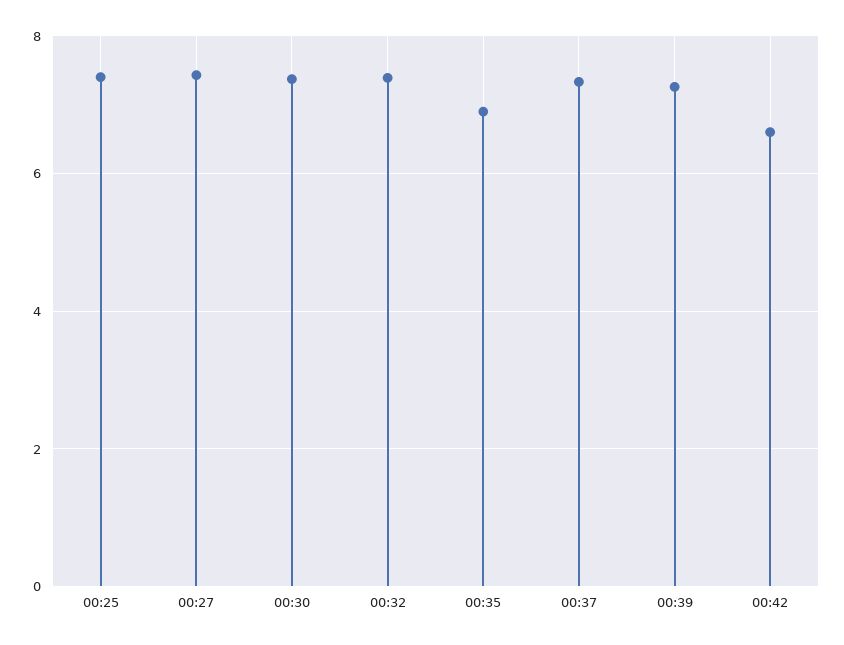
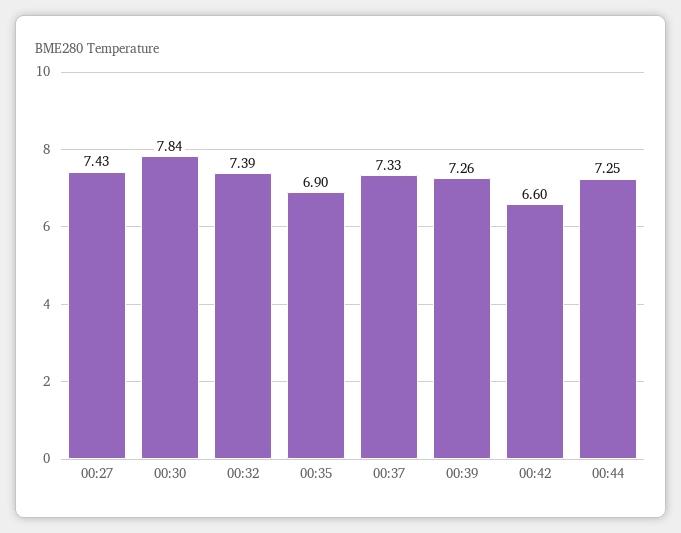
00:25: 7.4 -> none
00:30: 7.4 -> 7.84
00:44: none -> 7.25

